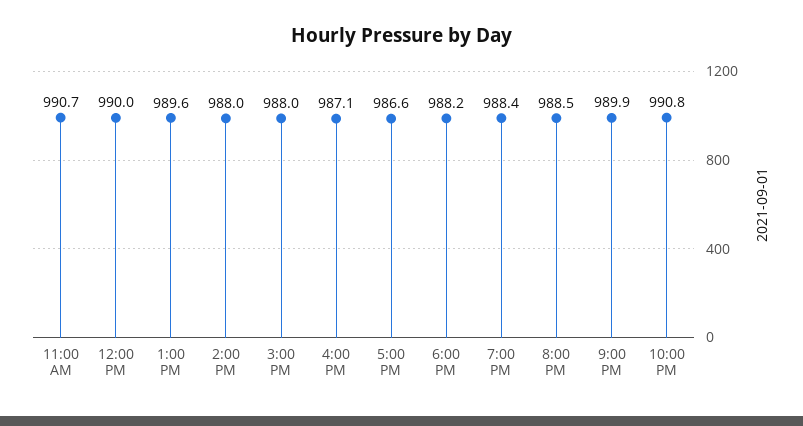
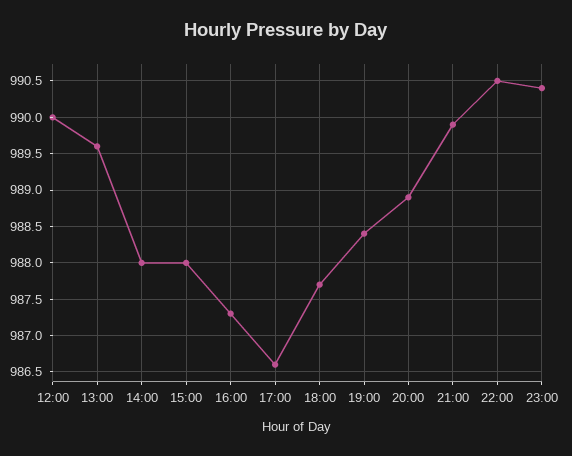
11:00 AM: 990.7 -> none
4:00 PM: 987.1 -> 987.3
6:00 PM: 988.2 -> 987.7
8:00 PM: 988.5 -> 988.9
10:00 PM: 990.8 -> 990.5
23:00: none -> 990.4

